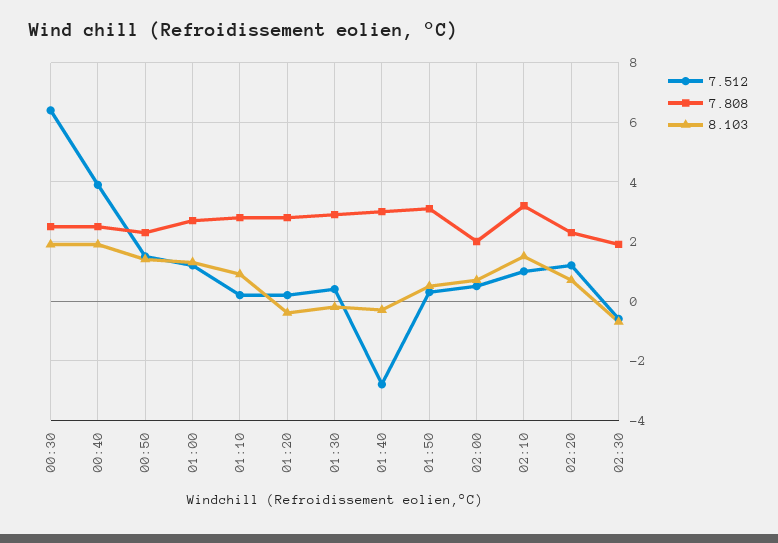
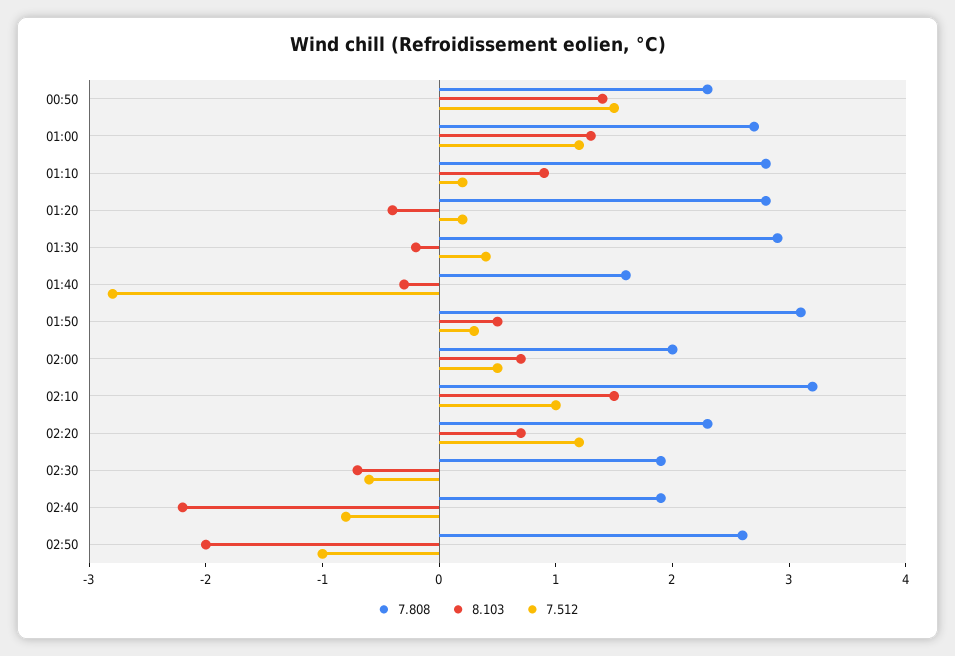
7.512, 00:30: 6.5 -> none
7.808, 00:30: 2.5 -> none
8.103, 00:30: 2 -> none
7.512, 00:40: 4 -> none
7.808, 00:40: 2.5 -> none
8.103, 00:40: 2 -> none
7.808, 01:40: 3 -> 1.6
7.808, 02:40: none -> 1.9
8.103, 02:40: none -> -2.2
7.512, 02:40: none -> -0.8
7.808, 02:50: none -> 2.6
8.103, 02:50: none -> -2
7.512, 02:50: none -> -1

